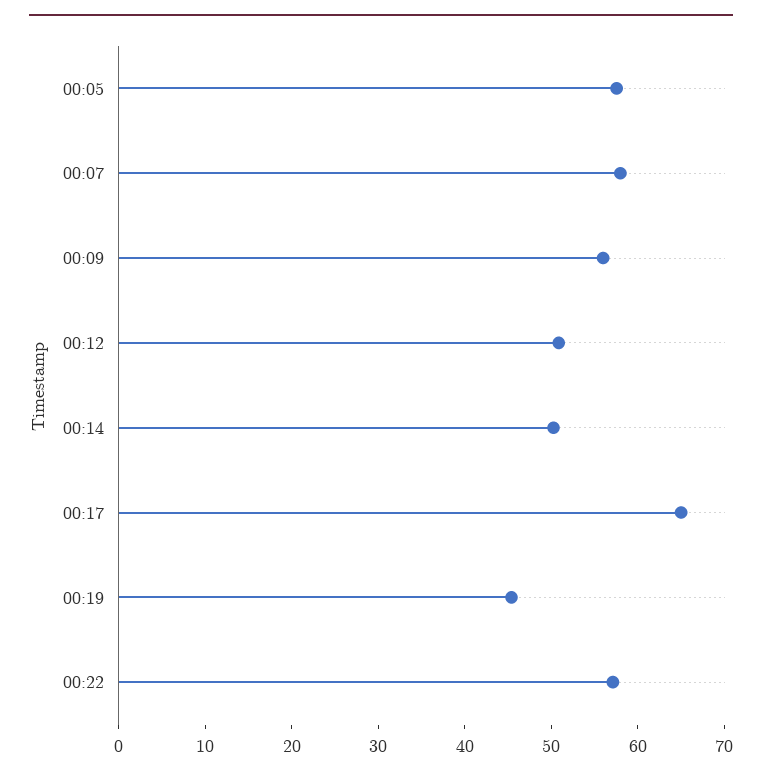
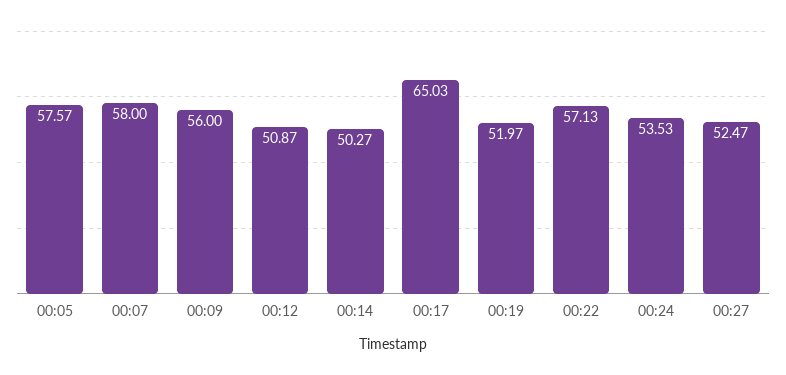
00:19: 46 -> 51.97
00:24: none -> 53.53
00:27: none -> 52.47

